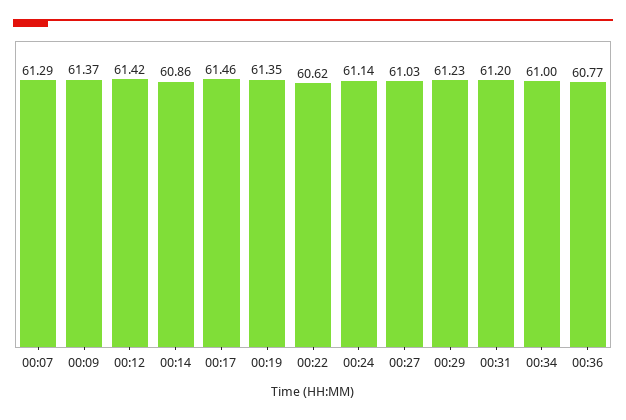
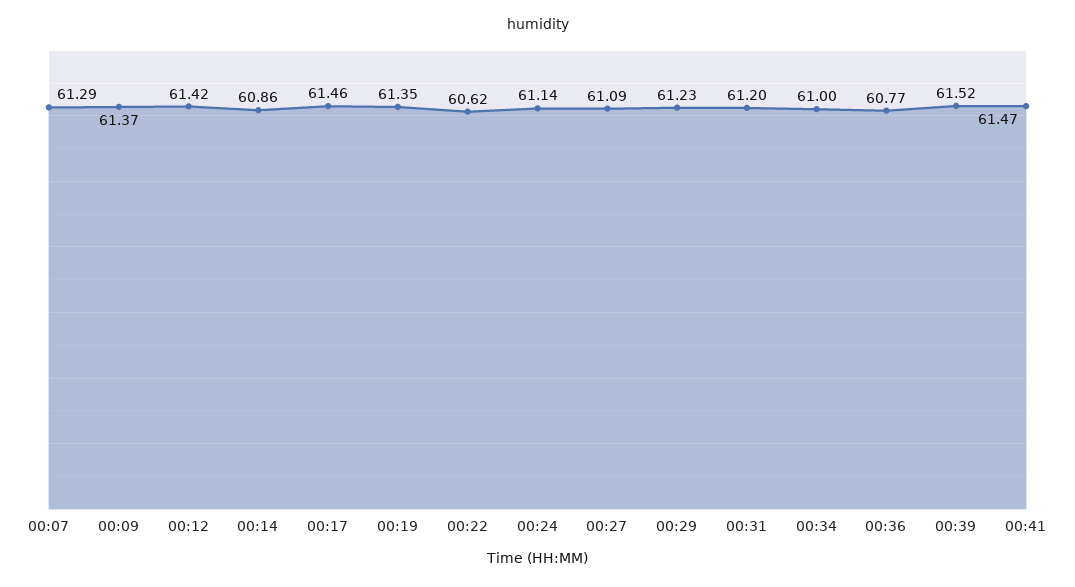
00:27: 61.03 -> 61.09
00:39: none -> 61.52
00:41: none -> 61.47

